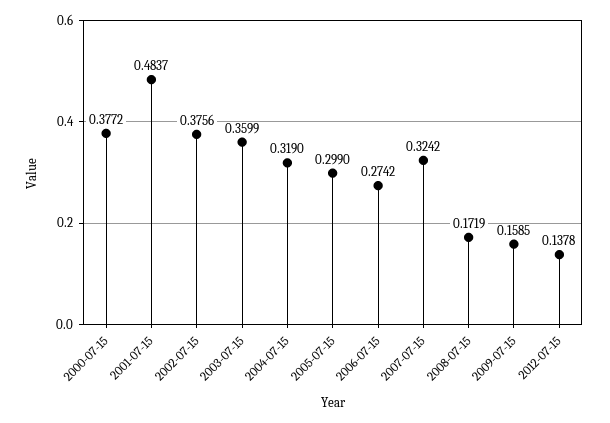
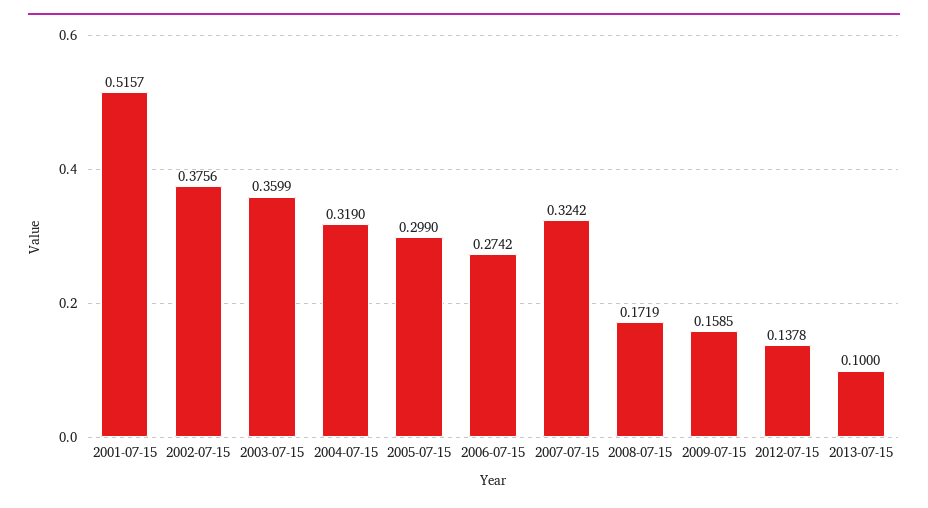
2000-07-15: 0.3772 -> none
2001-07-15: 0.4837 -> 0.5157
2013-07-15: none -> 0.1

